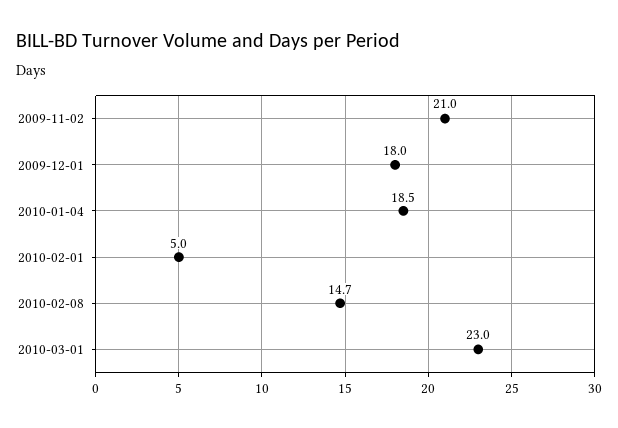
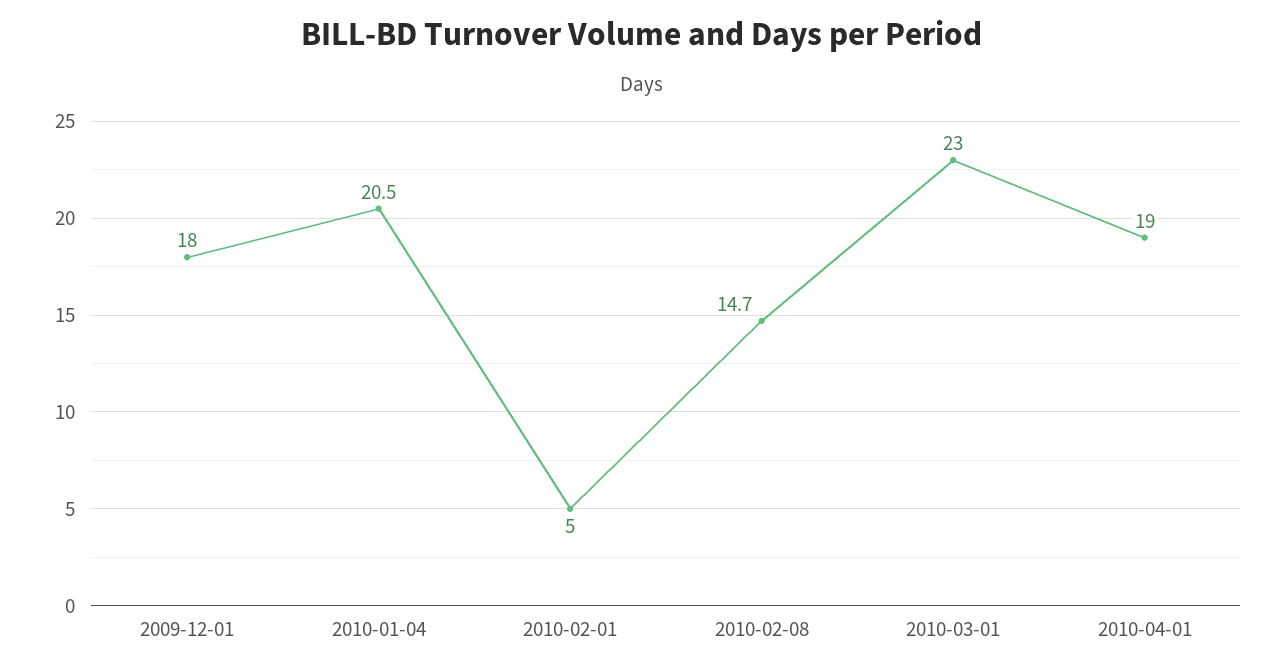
2009-11-02: 21 -> none
2010-01-04: 18.5 -> 20.5
2010-04-01: none -> 19

